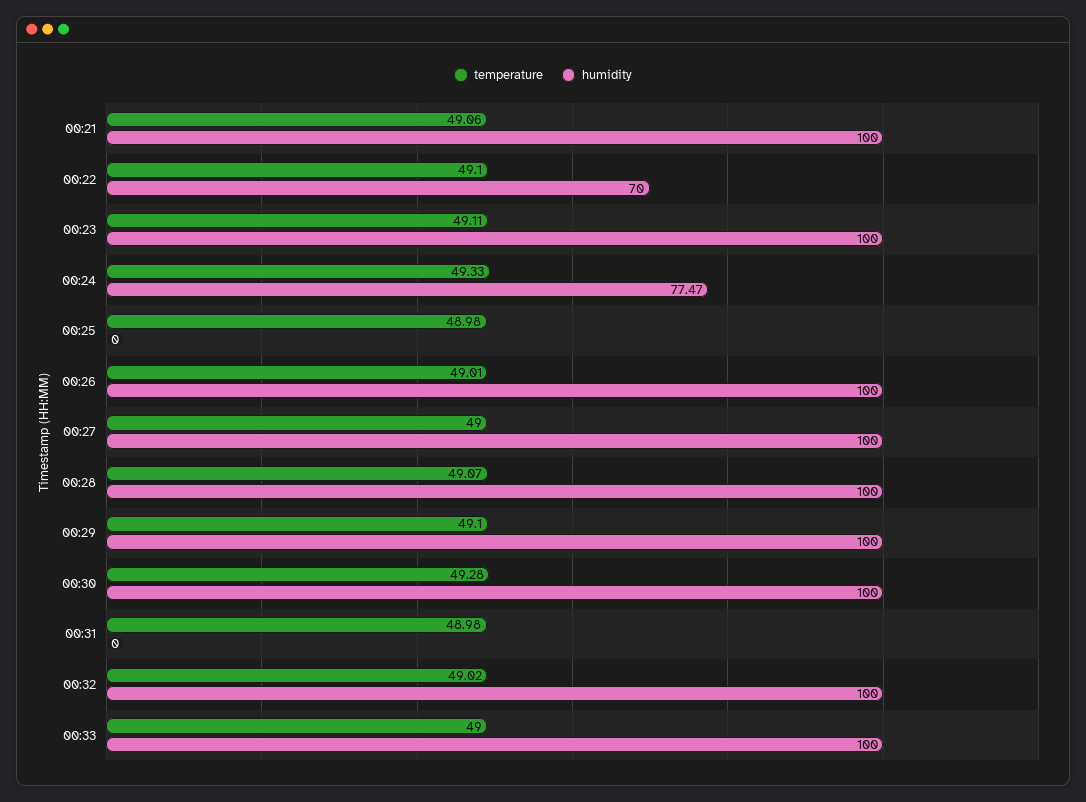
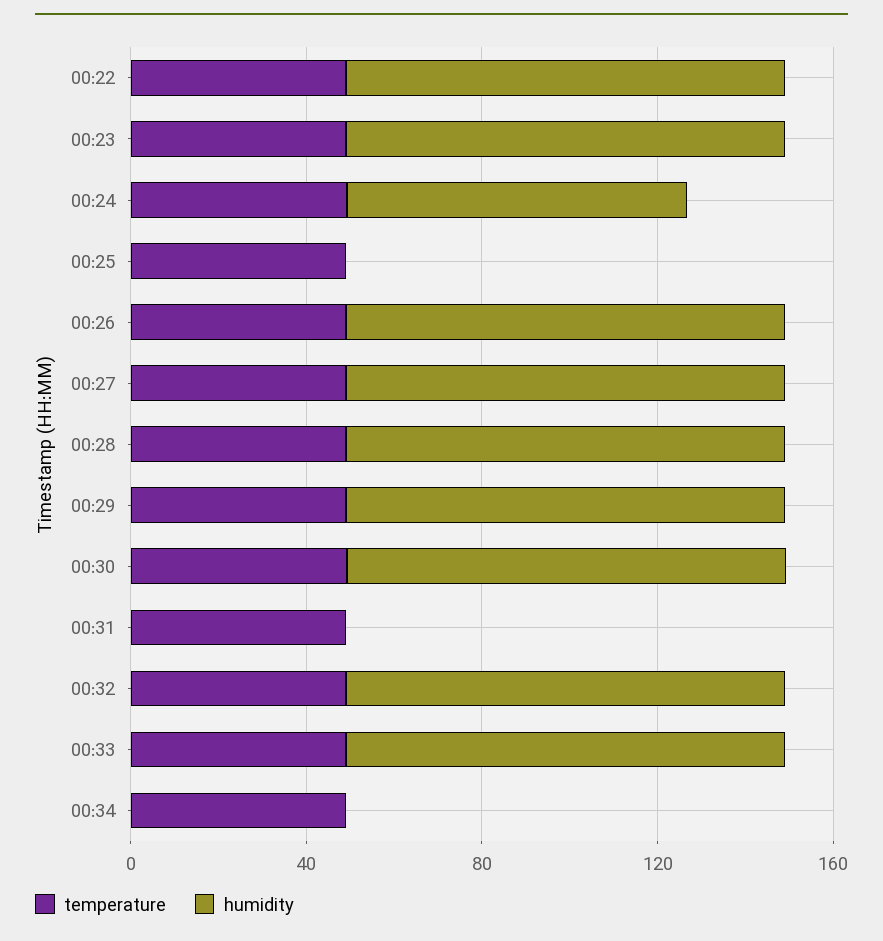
temperature, 00:21: 49.06 -> none
humidity, 00:21: 100 -> none
humidity, 00:22: 70 -> 100
temperature, 00:34: none -> 50
humidity, 00:34: none -> 0

